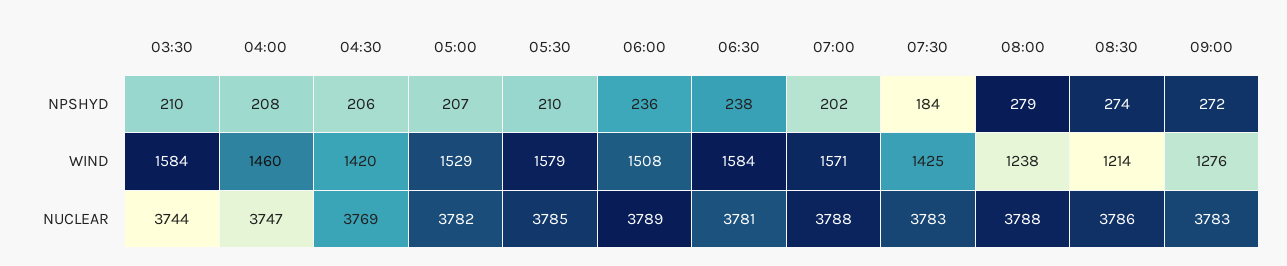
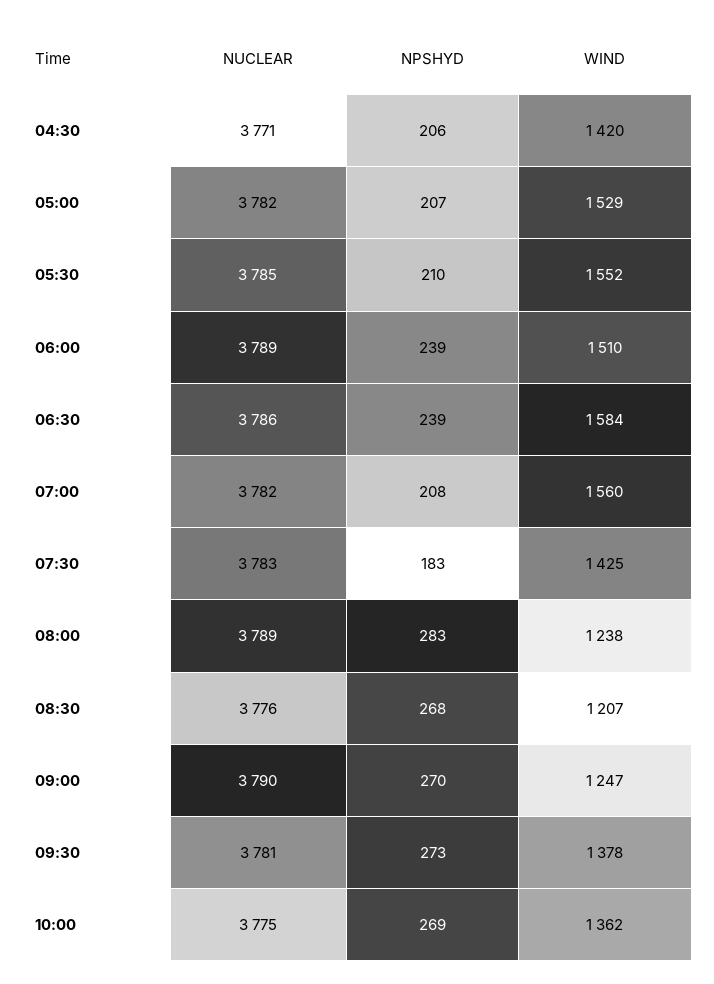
03:30, NPSHYD: 210 -> none
04:00, NPSHYD: 208 -> none
06:00, NPSHYD: 236 -> 239
06:30, NPSHYD: 238 -> 239
07:00, NPSHYD: 202 -> 208
07:30, NPSHYD: 184 -> 183
08:00, NPSHYD: 279 -> 283
08:30, NPSHYD: 274 -> 268
09:00, NPSHYD: 272 -> 270
03:30, WIND: 1584 -> none
04:00, WIND: 1460 -> none
05:30, WIND: 1579 -> 1552
06:00, WIND: 1508 -> 1510
07:00, WIND: 1571 -> 1560
08:30, WIND: 1214 -> 1207
09:00, WIND: 1276 -> 1247
03:30, NUCLEAR: 3744 -> none
04:00, NUCLEAR: 3747 -> none
04:30, NUCLEAR: 3769 -> 3771
06:30, NUCLEAR: 3781 -> 3786
07:00, NUCLEAR: 3788 -> 3782
08:00, NUCLEAR: 3788 -> 3789
08:30, NUCLEAR: 3786 -> 3776
09:00, NUCLEAR: 3783 -> 3790
09:30, NUCLEAR: none -> 3781
09:30, NPSHYD: none -> 273
09:30, WIND: none -> 1378
10:00, NUCLEAR: none -> 3775
10:00, NPSHYD: none -> 269
10:00, WIND: none -> 1362

